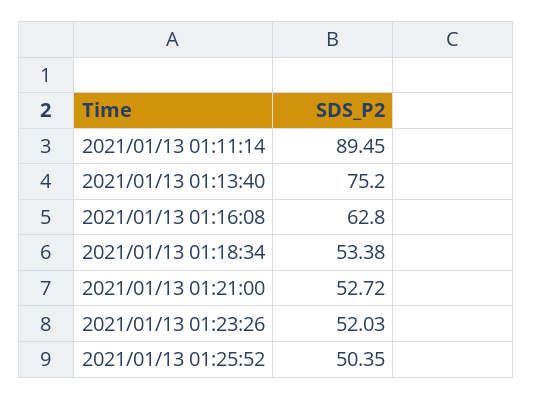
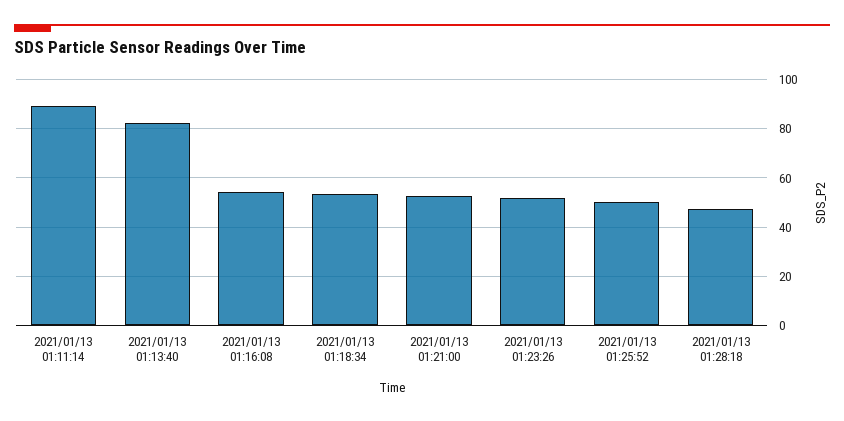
2021/01/13 01:13:40: 75.2 -> 82.5
2021/01/13 01:16:08: 62.8 -> 55
2021/01/13 01:28:18: none -> 47.5

